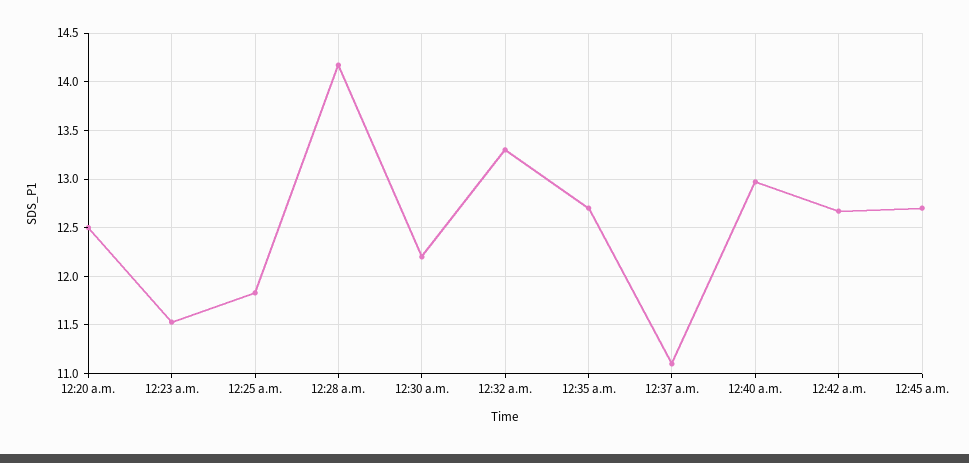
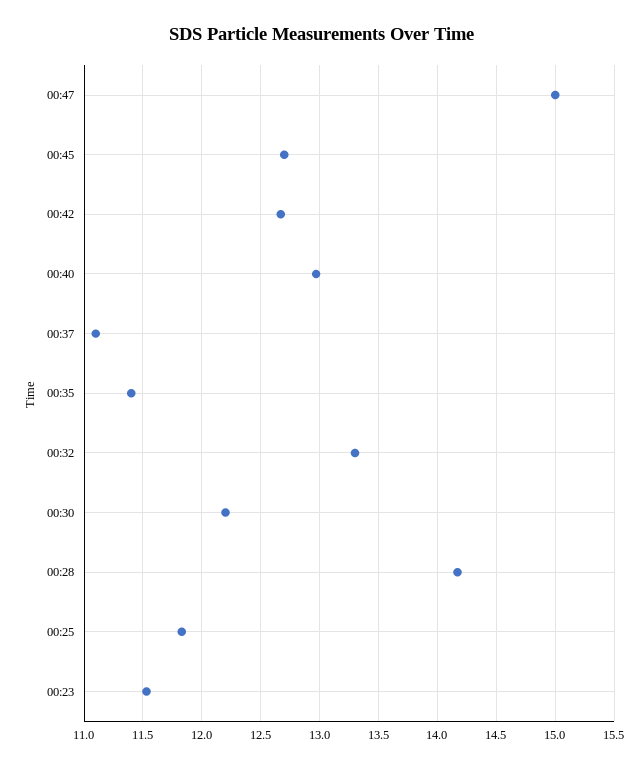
12:20 a.m.: 12.5 -> none
12:35 a.m.: 12.7 -> 11.4
00:47: none -> 15

